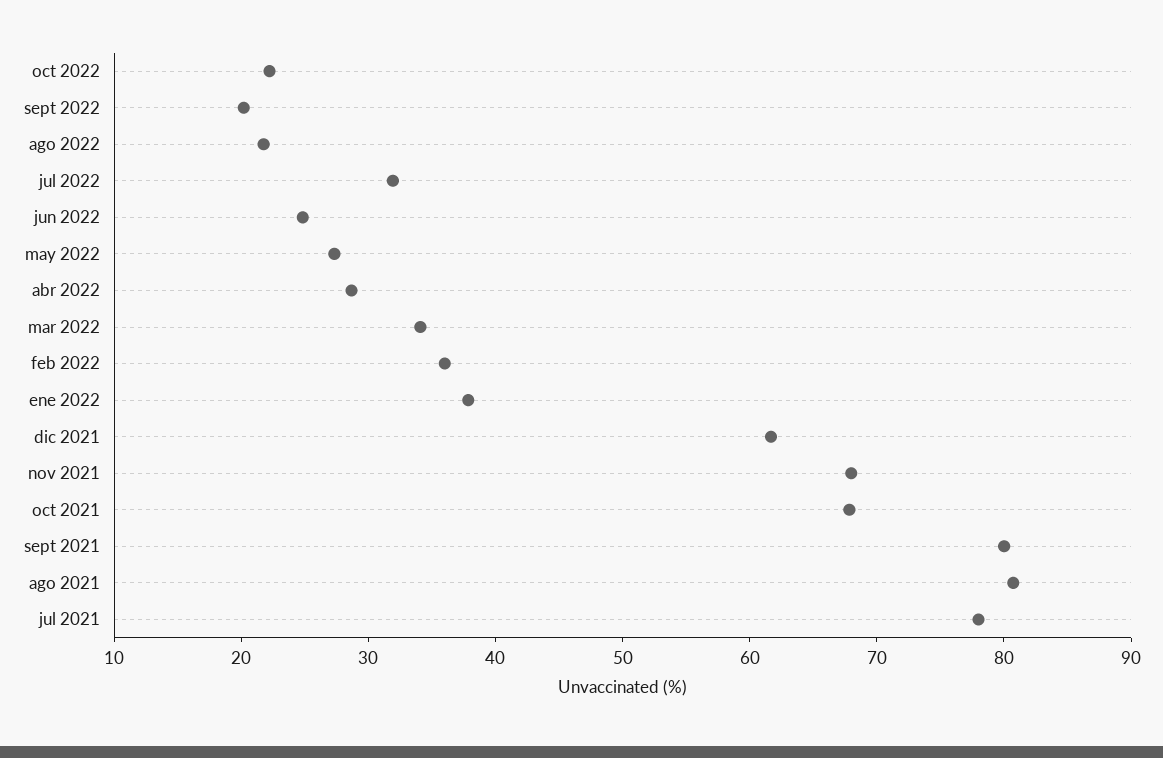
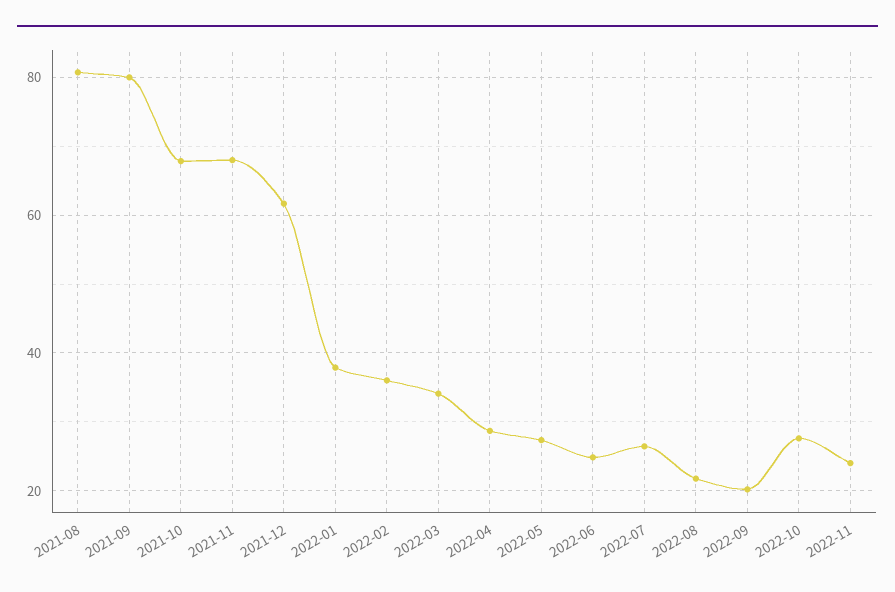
oct 2022: 22 -> 28
jul 2022: 32 -> 26
jul 2021: 78 -> none
2022-11: none -> 24

